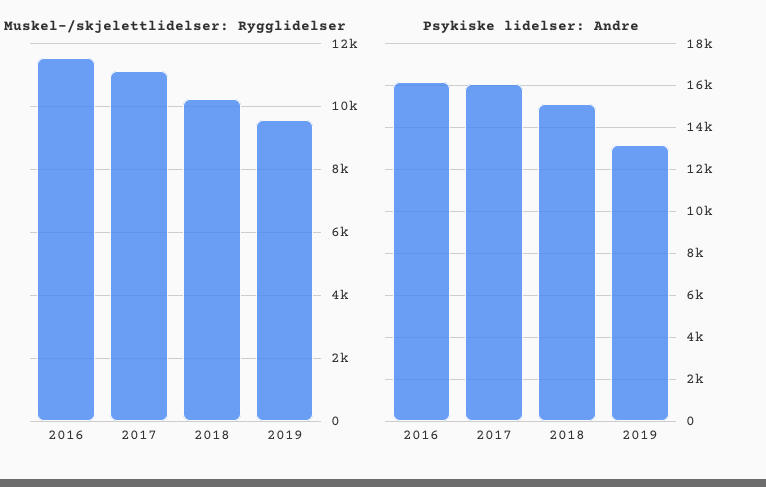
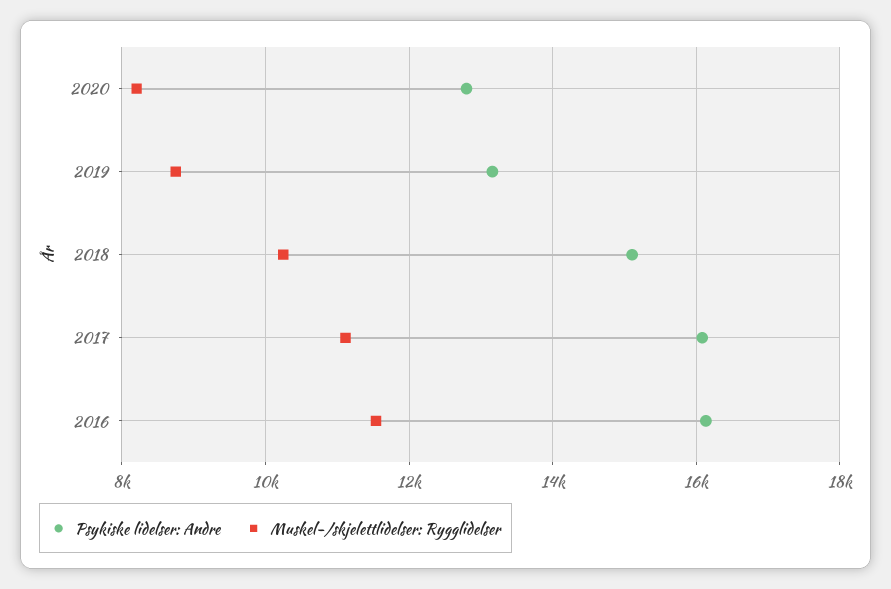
Muskel-/skjelettlidelser: Rygglidelser, 2019: 9600 -> 8800
Psykiske lidelser: Andre, 2020: none -> 12800
Muskel-/skjelettlidelser: Rygglidelser, 2020: none -> 8200

